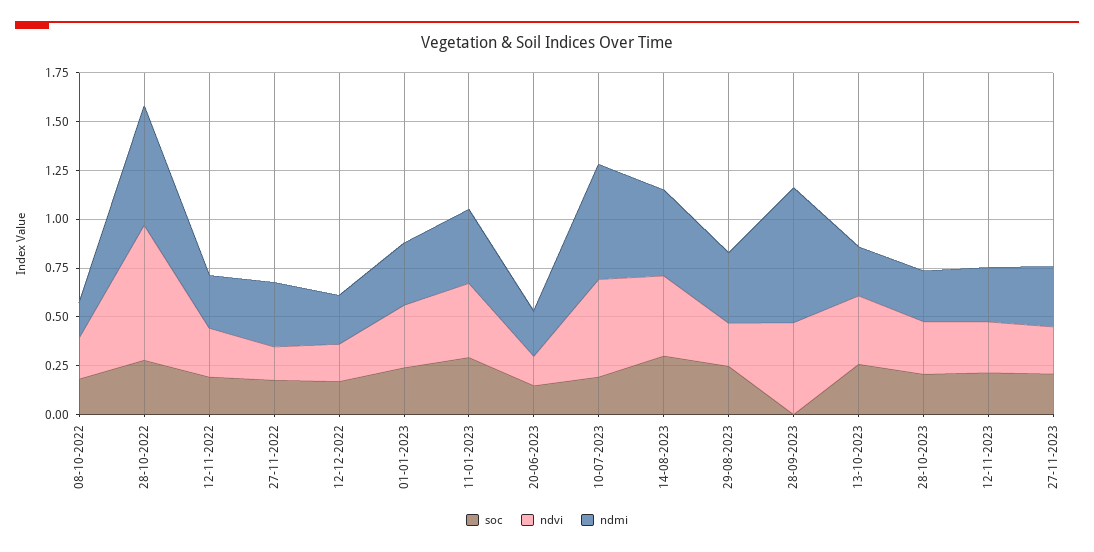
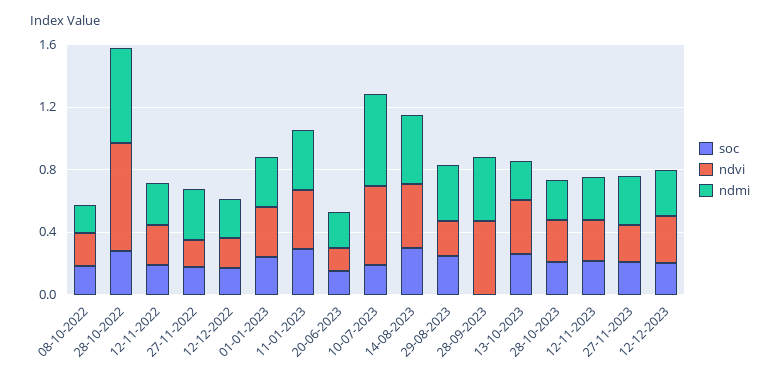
ndmi, 28-09-2023: 0.7 -> 0.4
soc, 12-12-2023: none -> 0.2
ndvi, 12-12-2023: none -> 0.3
ndmi, 12-12-2023: none -> 0.3

